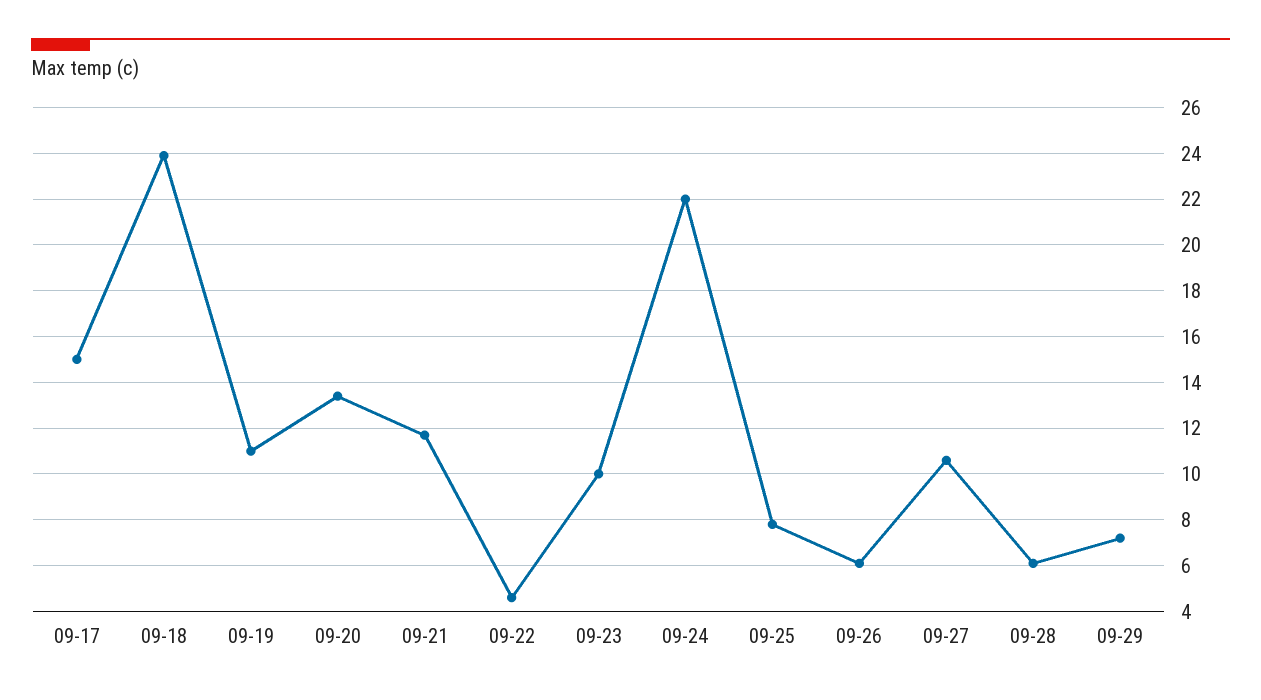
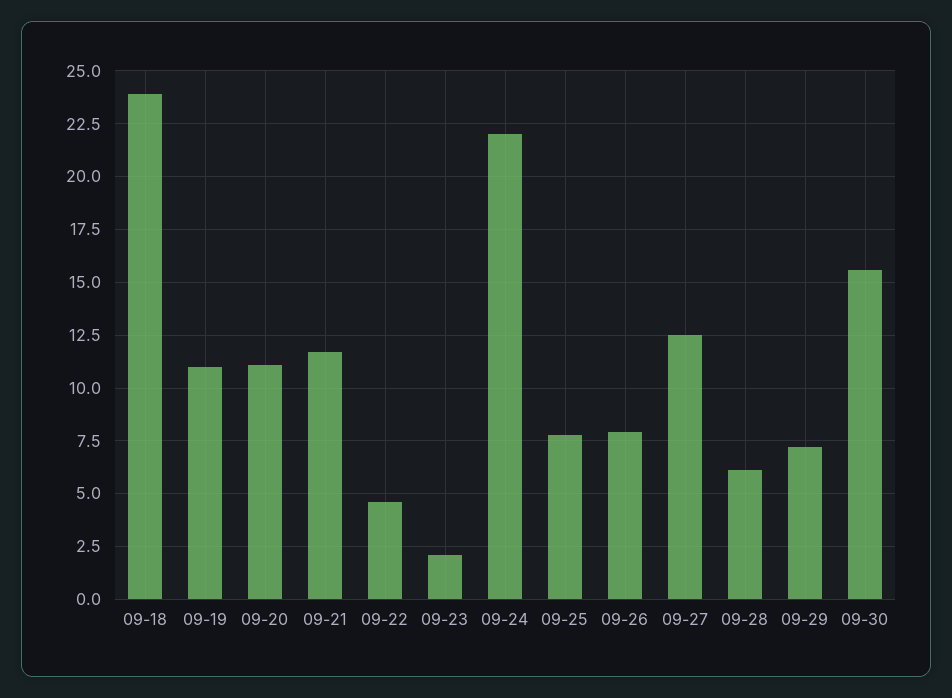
09-17: 15 -> none
09-20: 13.5 -> 11
09-23: 10 -> 2
09-26: 6 -> 8
09-27: 10.5 -> 12.5
09-30: none -> 15.5

